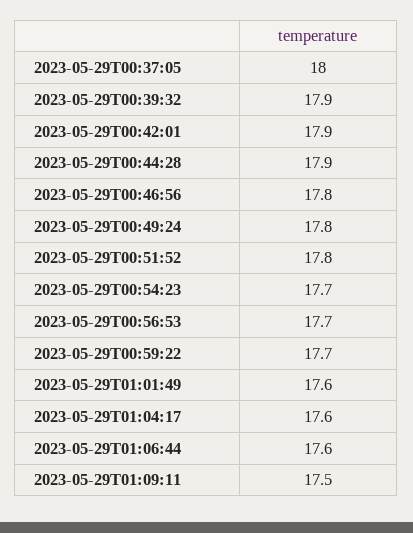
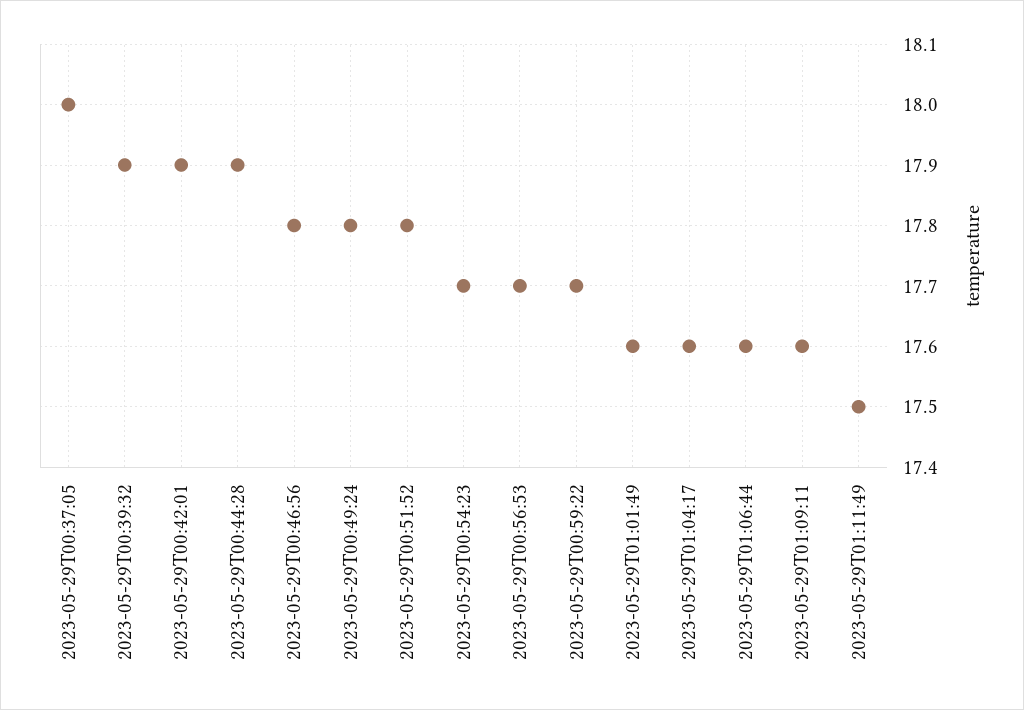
2023-05-29T01:09:11: 17.5 -> 17.6
2023-05-29T01:11:49: none -> 17.5

